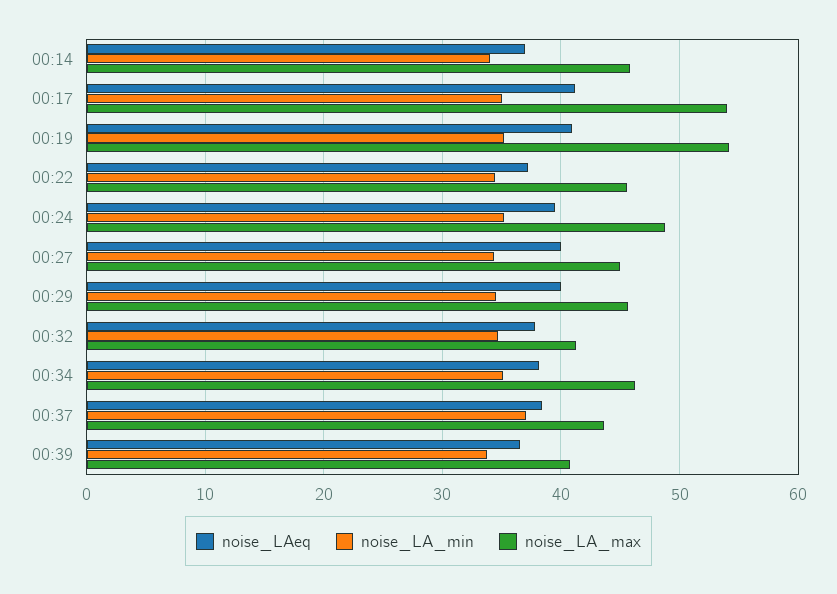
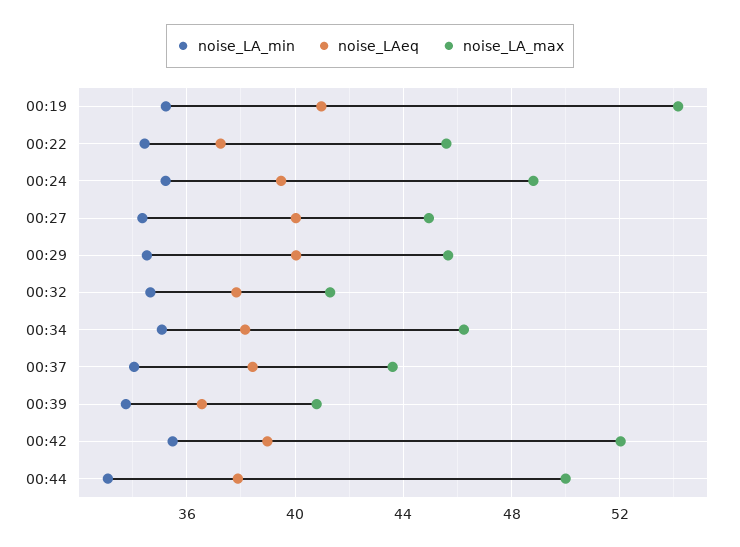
noise_LAeq, 00:14: 37 -> none
noise_LA_min, 00:14: 34 -> none
noise_LA_max, 00:14: 46 -> none
noise_LAeq, 00:17: 41 -> none
noise_LA_min, 00:17: 35 -> none
noise_LA_max, 00:17: 54 -> none
noise_LA_min, 00:37: 37 -> 34
noise_LA_min, 00:42: none -> 35.5
noise_LAeq, 00:42: none -> 39
noise_LA_max, 00:42: none -> 52
noise_LA_min, 00:44: none -> 33
noise_LAeq, 00:44: none -> 38
noise_LA_max, 00:44: none -> 50

